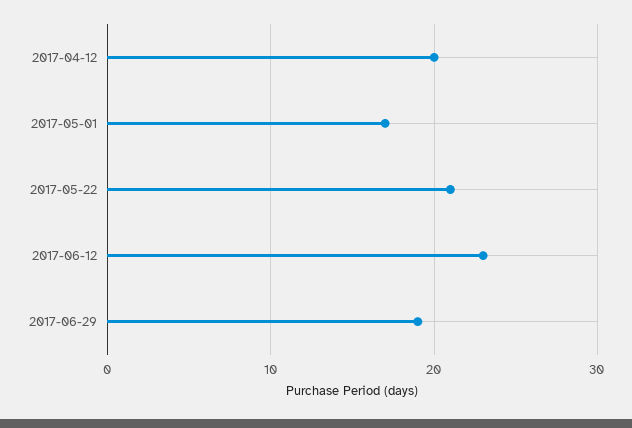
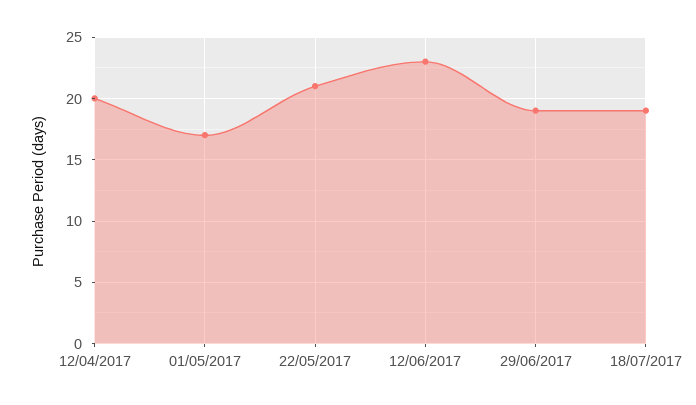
18/07/2017: none -> 19

